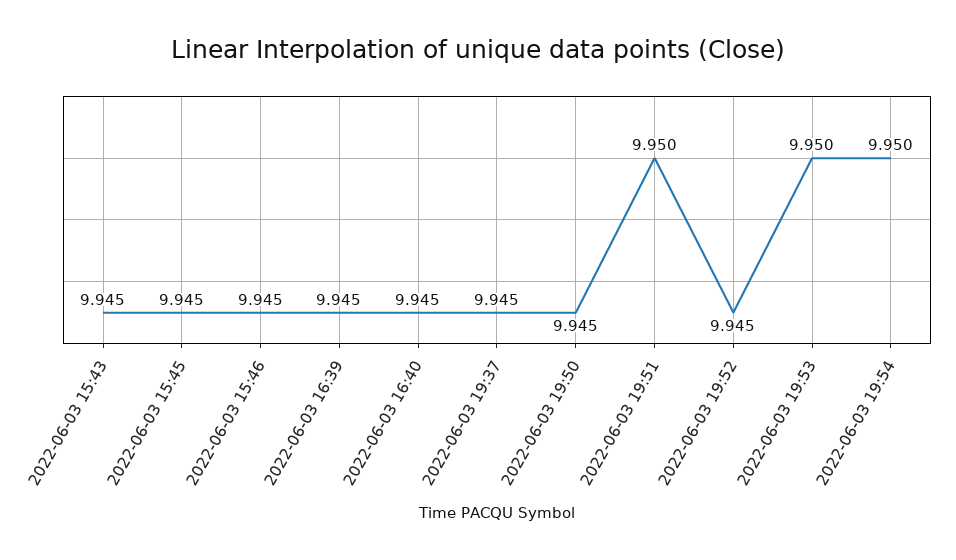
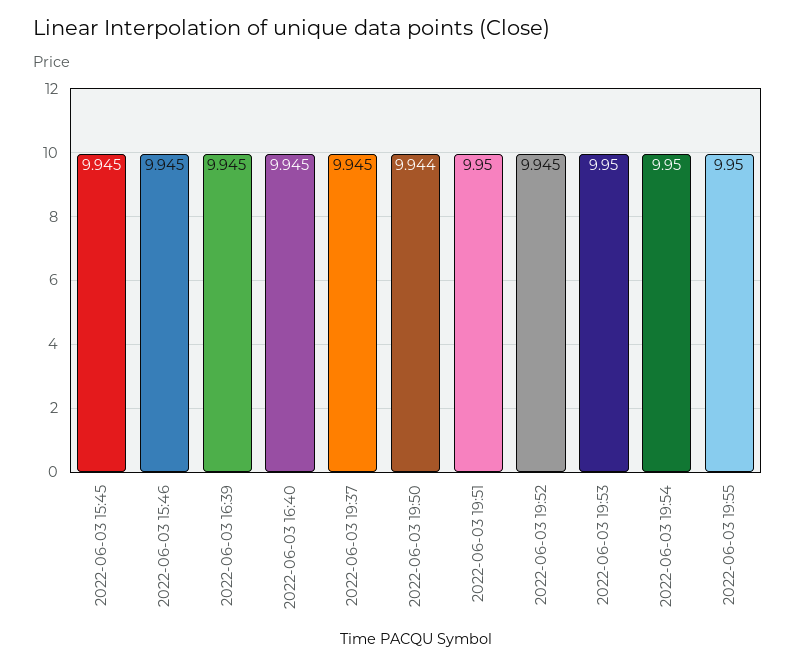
2022-06-03 15:43: 9.945 -> none
2022-06-03 19:50: 9.945 -> 9.944
2022-06-03 19:55: none -> 9.95

